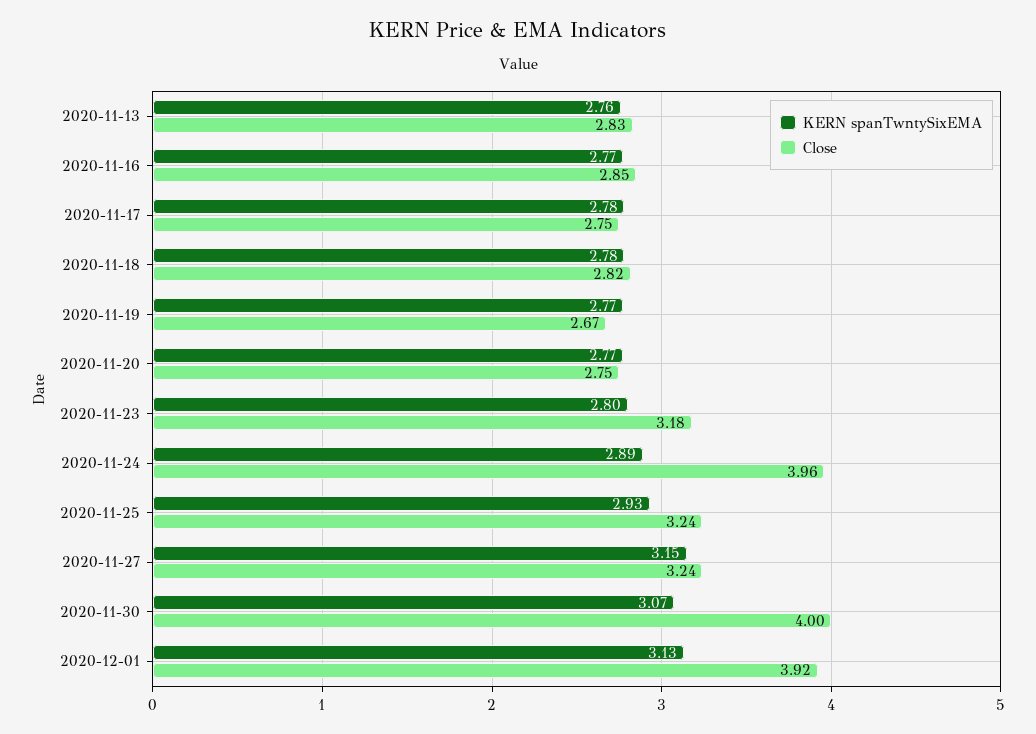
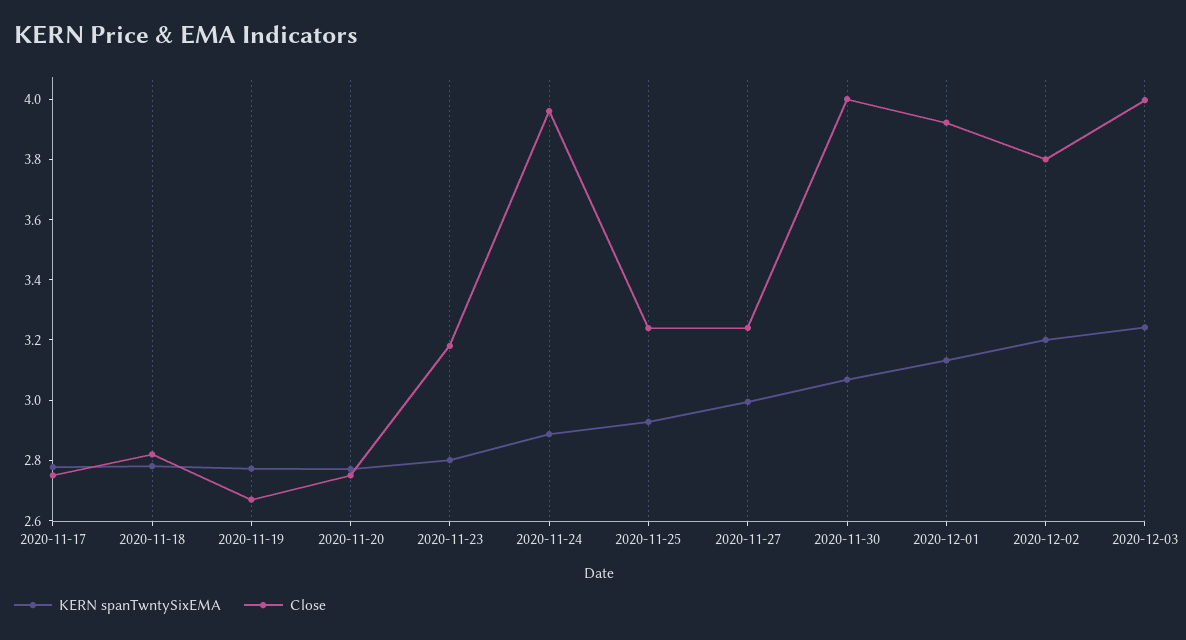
KERN spanTwntySixEMA, 2020-11-13: 2.76 -> none
Close, 2020-11-13: 2.83 -> none
KERN spanTwntySixEMA, 2020-11-16: 2.77 -> none
Close, 2020-11-16: 2.85 -> none
KERN spanTwntySixEMA, 2020-11-27: 3.15 -> 3
KERN spanTwntySixEMA, 2020-12-02: none -> 3.2
Close, 2020-12-02: none -> 3.8
KERN spanTwntySixEMA, 2020-12-03: none -> 3.25
Close, 2020-12-03: none -> 4

